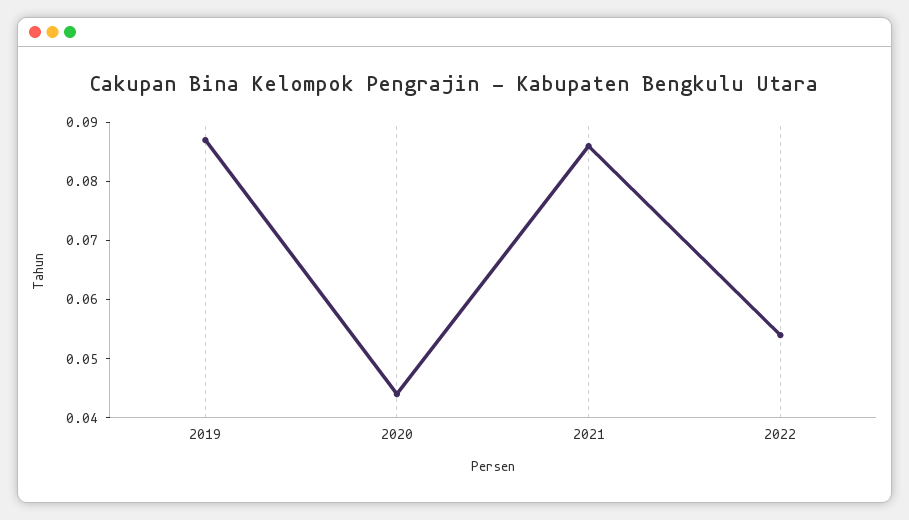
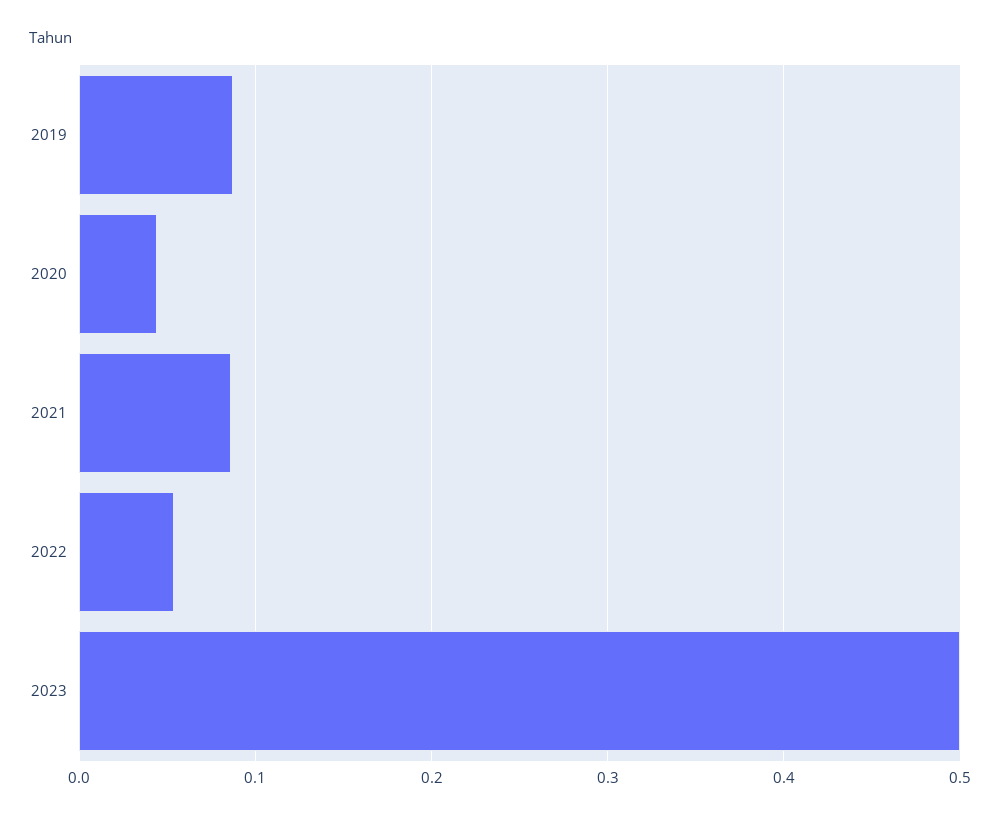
2023: none -> 0.5

